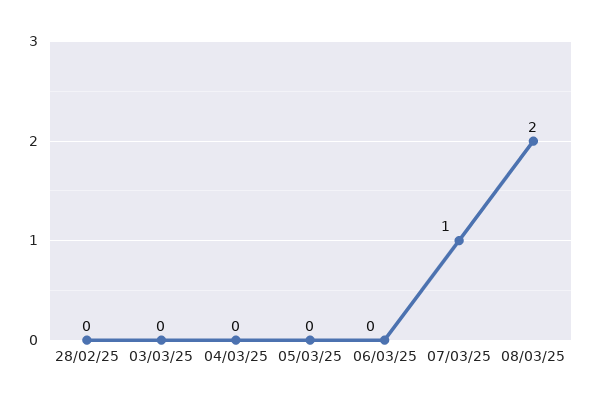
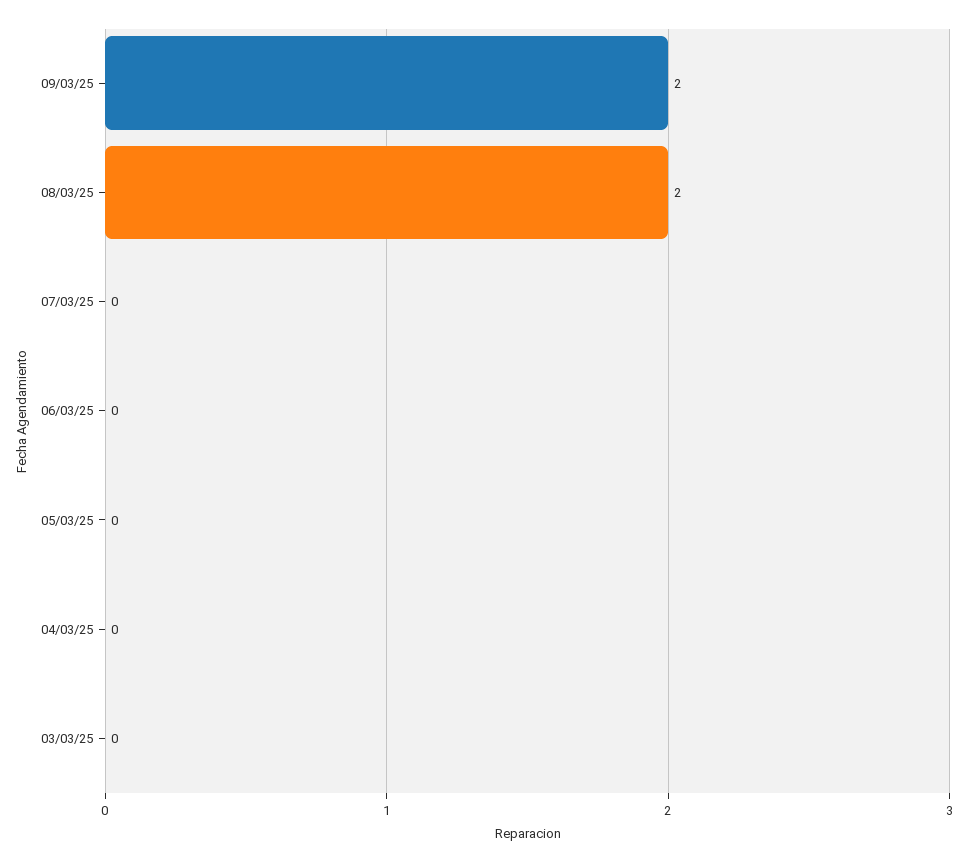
28/02/25: 0 -> none
07/03/25: 1 -> 0
09/03/25: none -> 2

